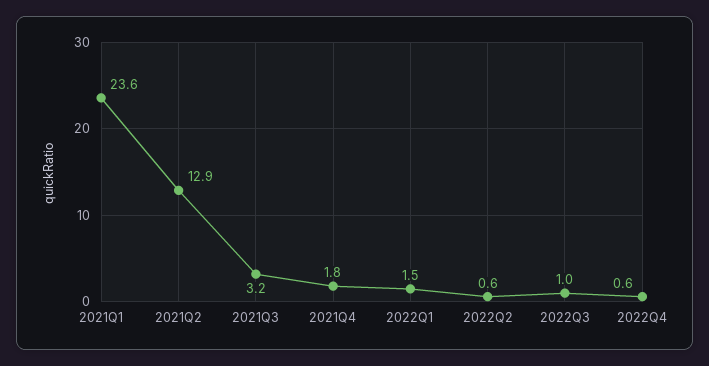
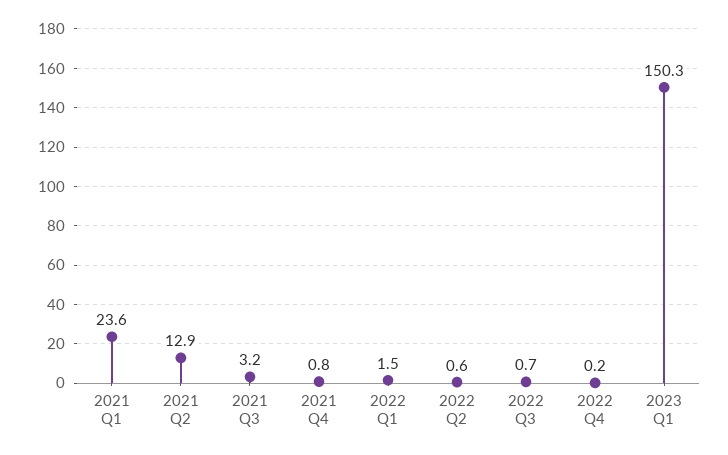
2021Q4: 1.8 -> 0.8
2022Q3: 1 -> 0.7
2022Q4: 0.6 -> 0.2
2023 Q1: none -> 150.3

